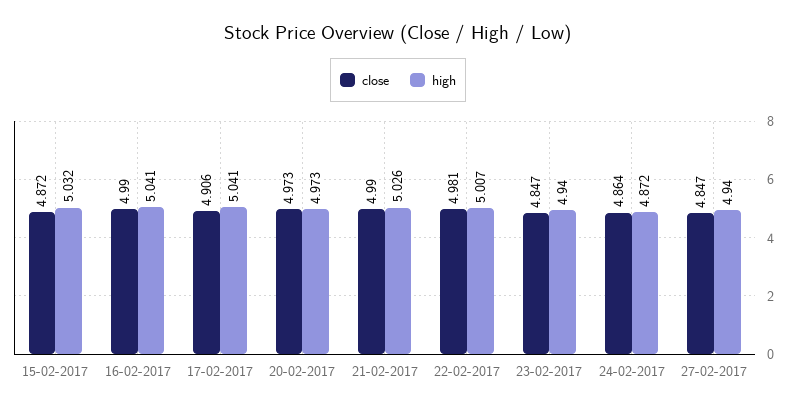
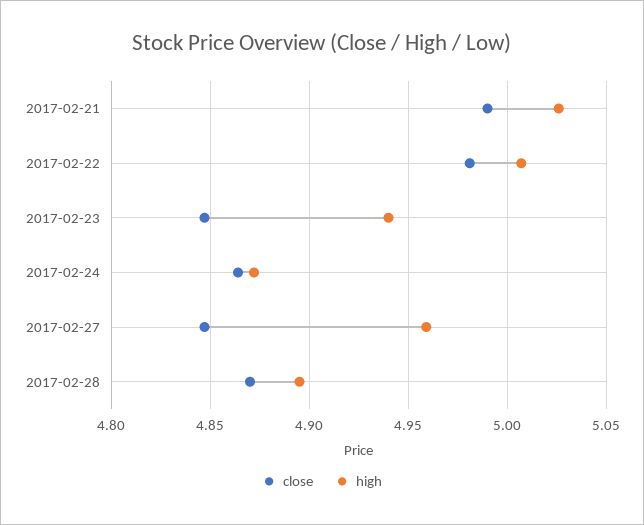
close, 15-02-2017: 4.872 -> none
high, 15-02-2017: 5.032 -> none
close, 16-02-2017: 4.99 -> none
high, 16-02-2017: 5.041 -> none
close, 17-02-2017: 4.906 -> none
high, 17-02-2017: 5.041 -> none
close, 20-02-2017: 4.973 -> none
high, 20-02-2017: 4.973 -> none
high, 27-02-2017: 4.94 -> 4.96
close, 2017-02-28: none -> 4.87
high, 2017-02-28: none -> 4.895

